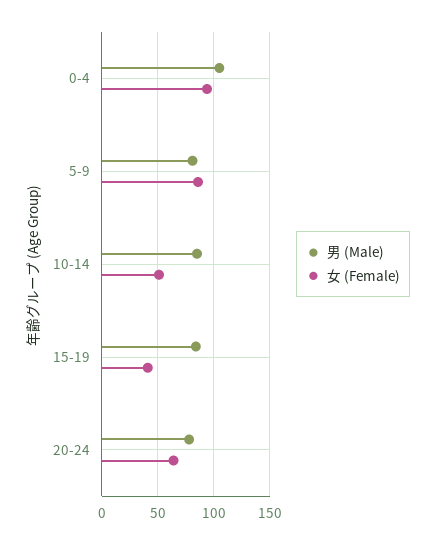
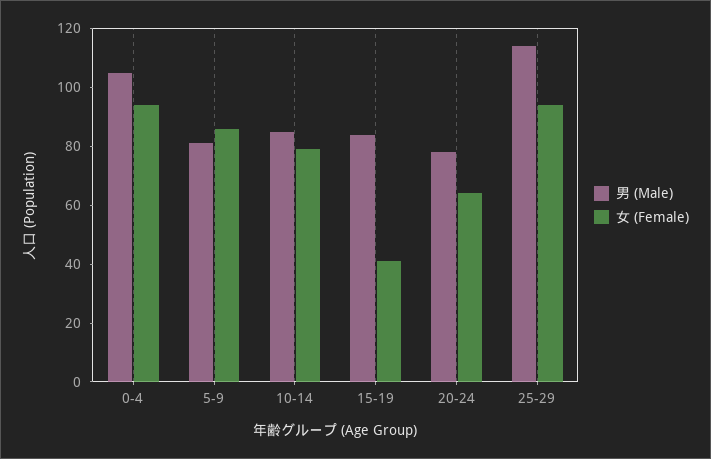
女 (Female), 10-14: 50 -> 80
男 (Male), 25-29: none -> 115
女 (Female), 25-29: none -> 95

